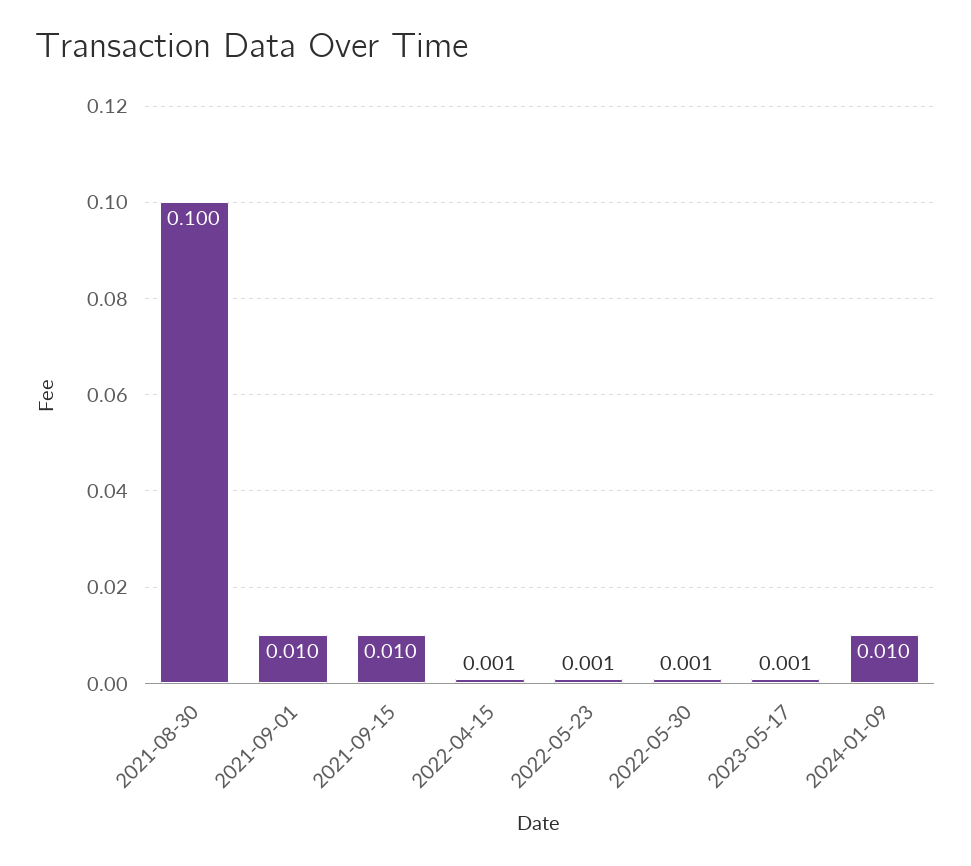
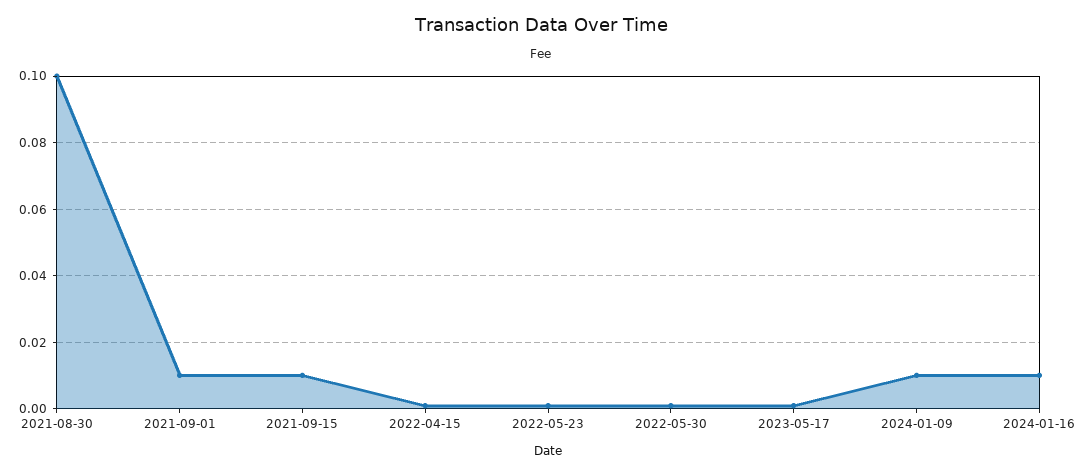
2024-01-16: none -> 0.01

